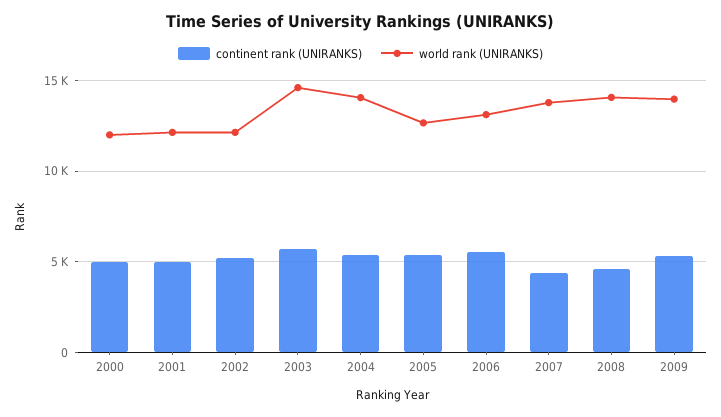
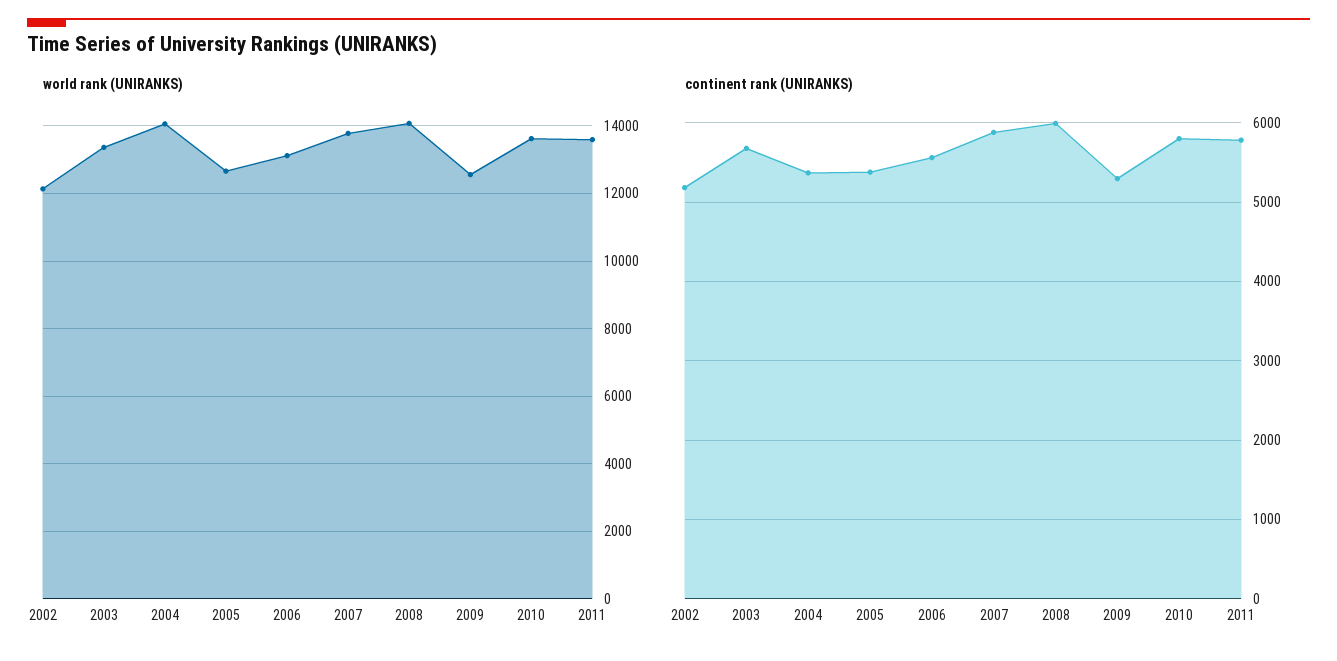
continent rank (UNIRANKS), 2000: 5000 -> none
world rank (UNIRANKS), 2000: 12000 -> none
continent rank (UNIRANKS), 2001: 5000 -> none
world rank (UNIRANKS), 2001: 12000 -> none
world rank (UNIRANKS), 2003: 14500 -> 13400
continent rank (UNIRANKS), 2007: 4500 -> 5900
continent rank (UNIRANKS), 2008: 4500 -> 6000
world rank (UNIRANKS), 2009: 14000 -> 12600
world rank (UNIRANKS), 2010: none -> 13600
world rank (UNIRANKS), 2011: none -> 13600
continent rank (UNIRANKS), 2010: none -> 5800
continent rank (UNIRANKS), 2011: none -> 5800

